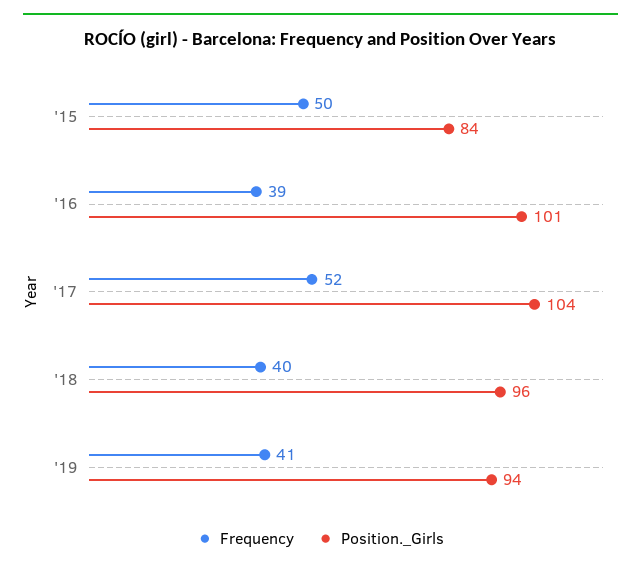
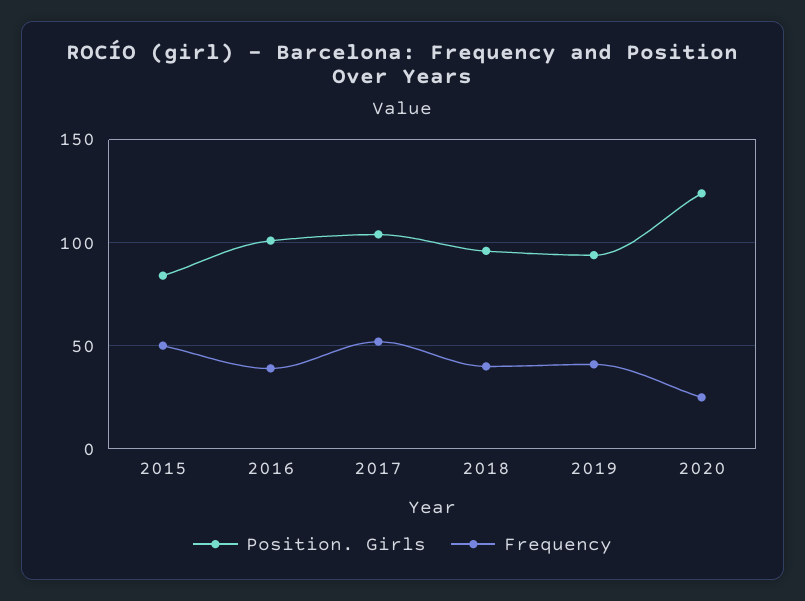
Position._Girls, 2020: none -> 125
Frequency, 2020: none -> 25

